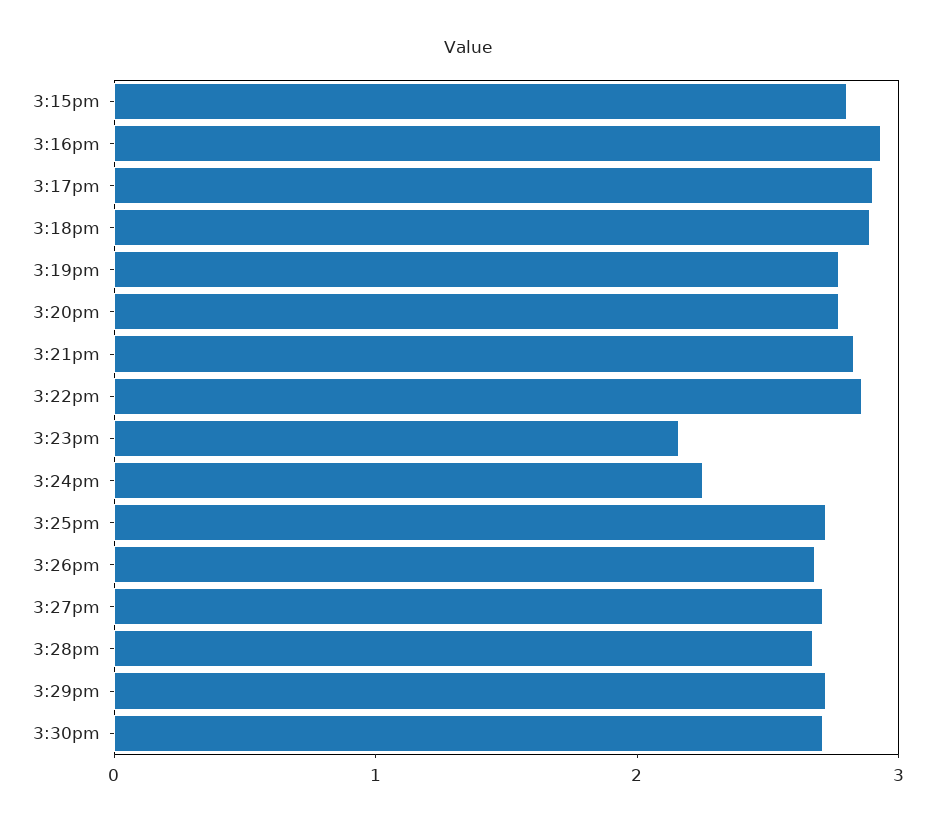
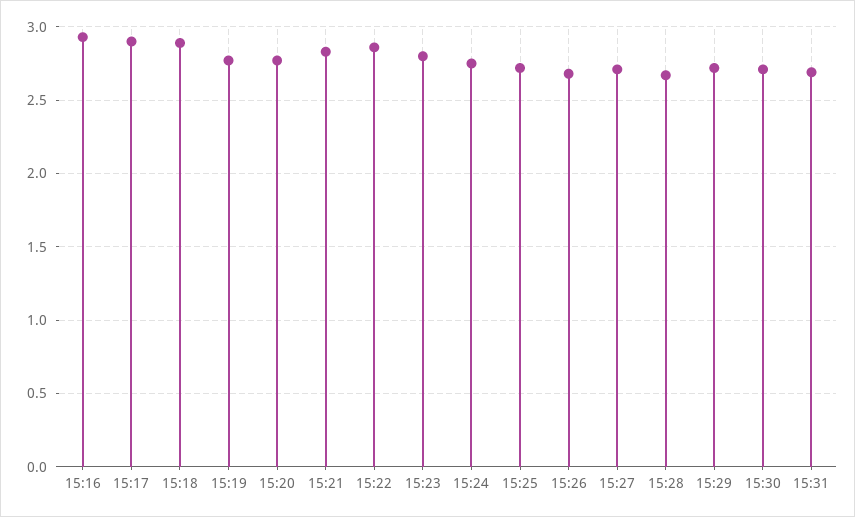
3:15pm: 2.8 -> none
3:23pm: 2.2 -> 2.8
3:24pm: 2.2 -> 2.75
15:31: none -> 2.7

